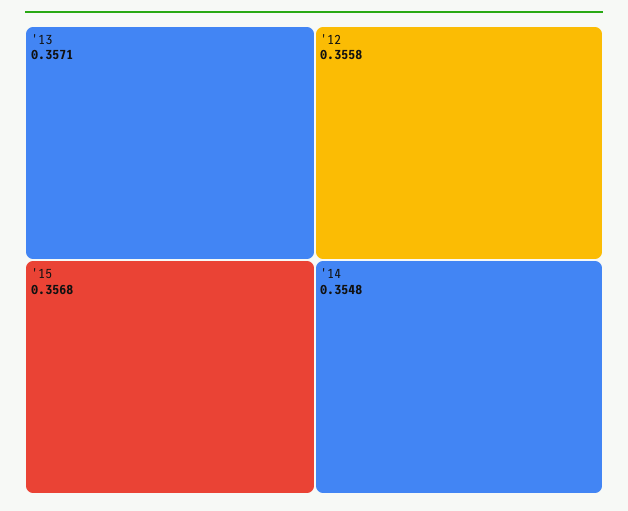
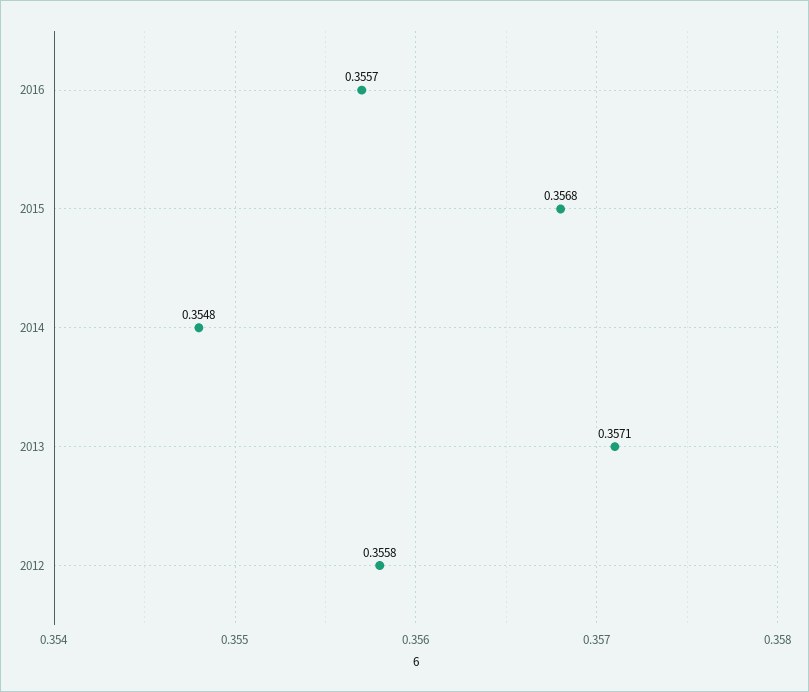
2016: none -> 0.3557

